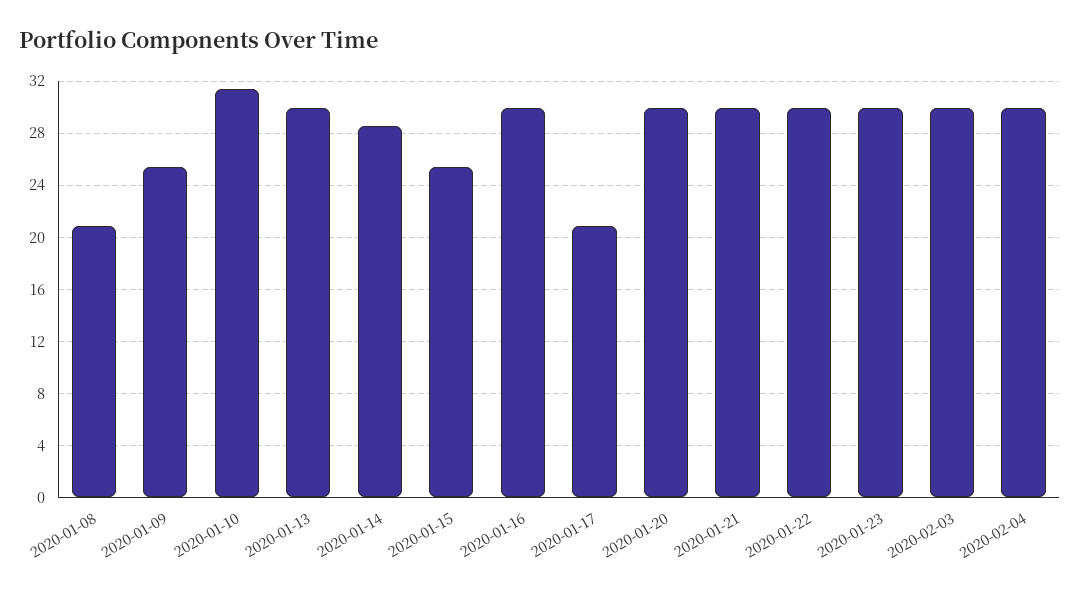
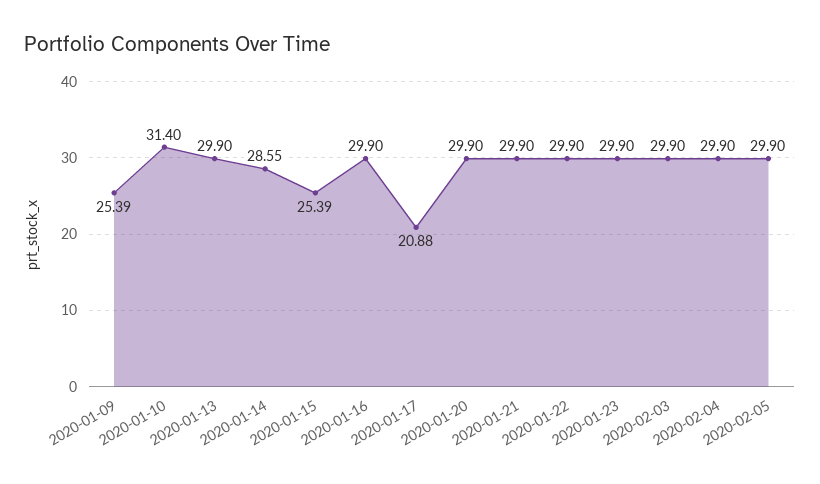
2020-01-08: 21 -> none
2020-02-05: none -> 29.9

